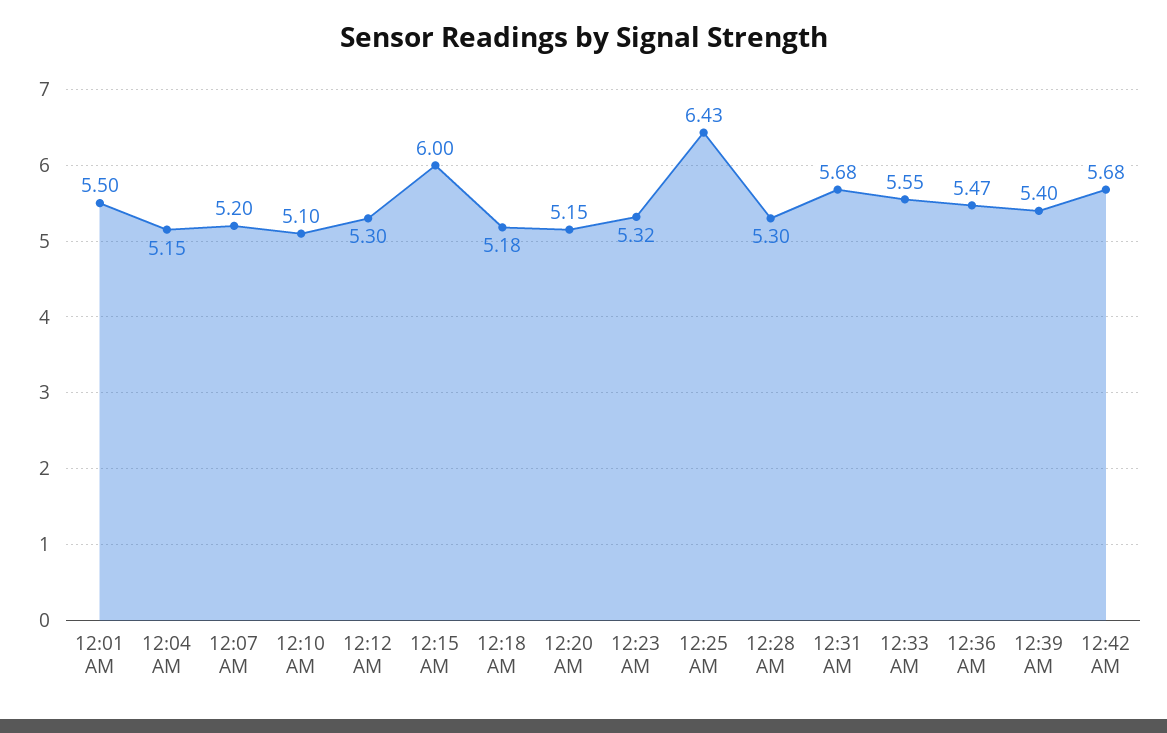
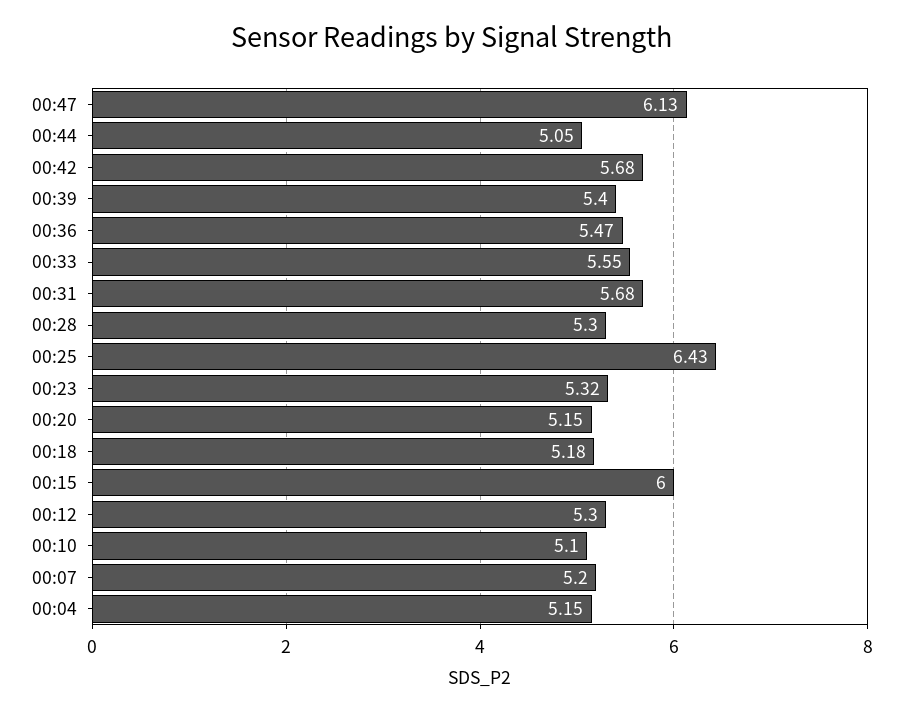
12:01 AM: 5.5 -> none
00:47: none -> 6.13
00:44: none -> 5.05

